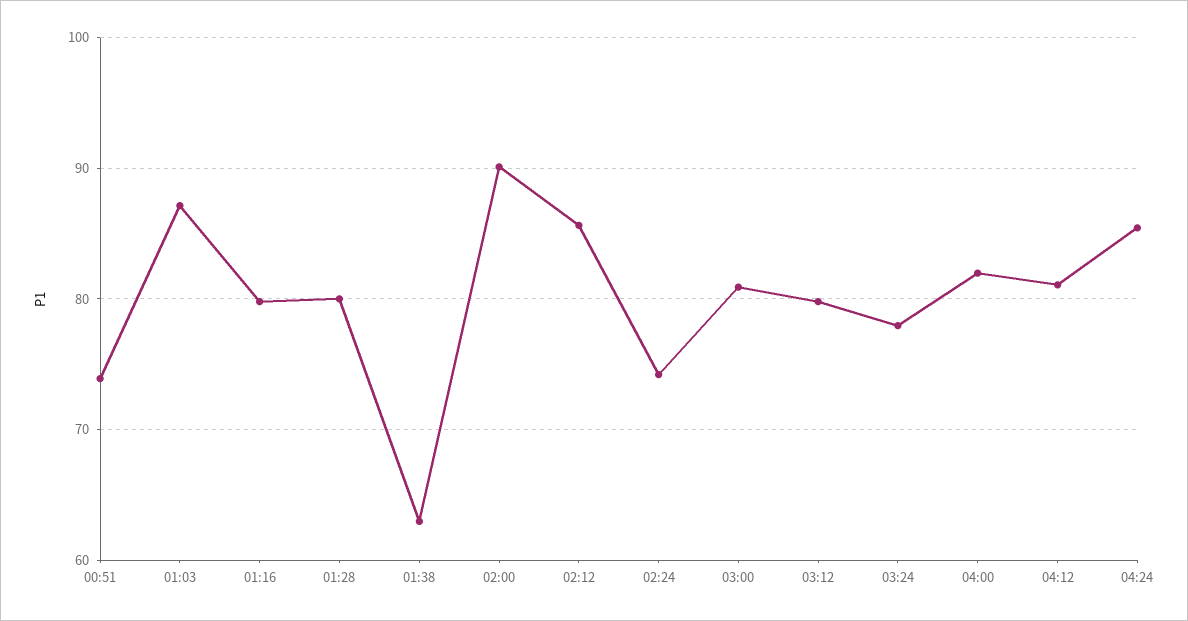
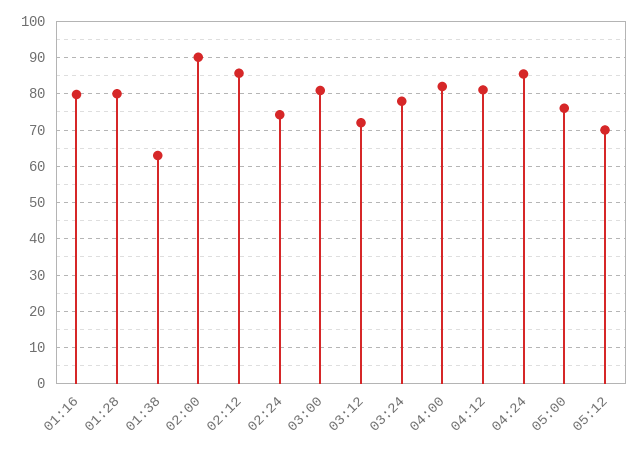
00:51: 74 -> none
01:03: 87 -> none
03:12: 80 -> 72
05:00: none -> 76
05:12: none -> 70

